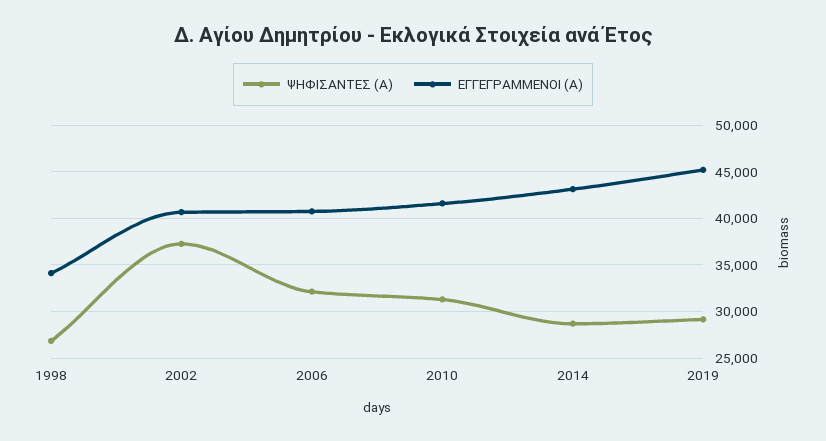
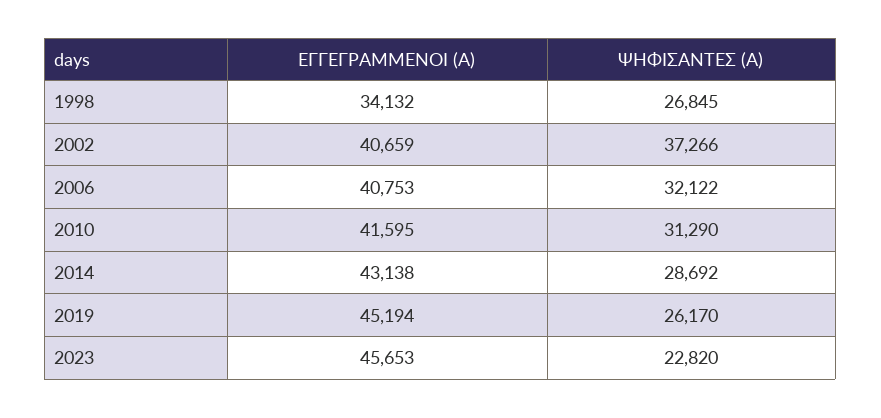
ΨΗΦΙΣΑΝΤΕΣ (Α), 2019: 29000 -> 26170
ΕΓΓΕΓΡΑΜΜΕΝΟΙ (Α), 2023: none -> 45653
ΨΗΦΙΣΑΝΤΕΣ (Α), 2023: none -> 22820

